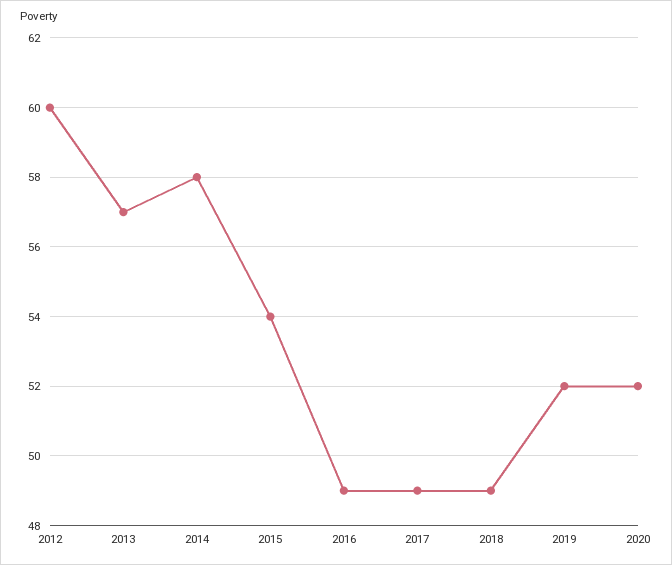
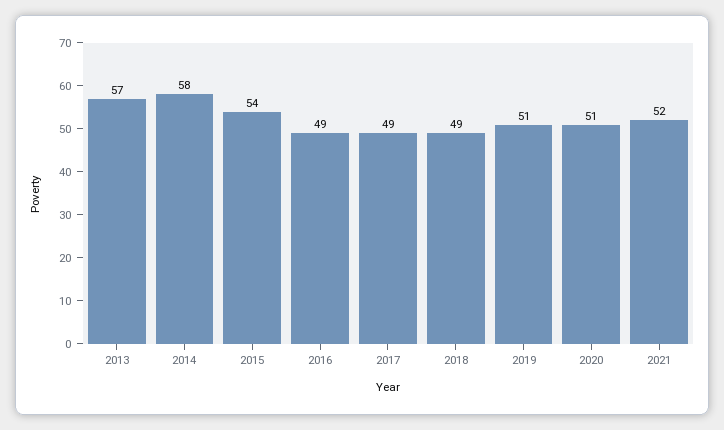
2012: 60 -> none
2019: 52 -> 51
2020: 52 -> 51
2021: none -> 52

